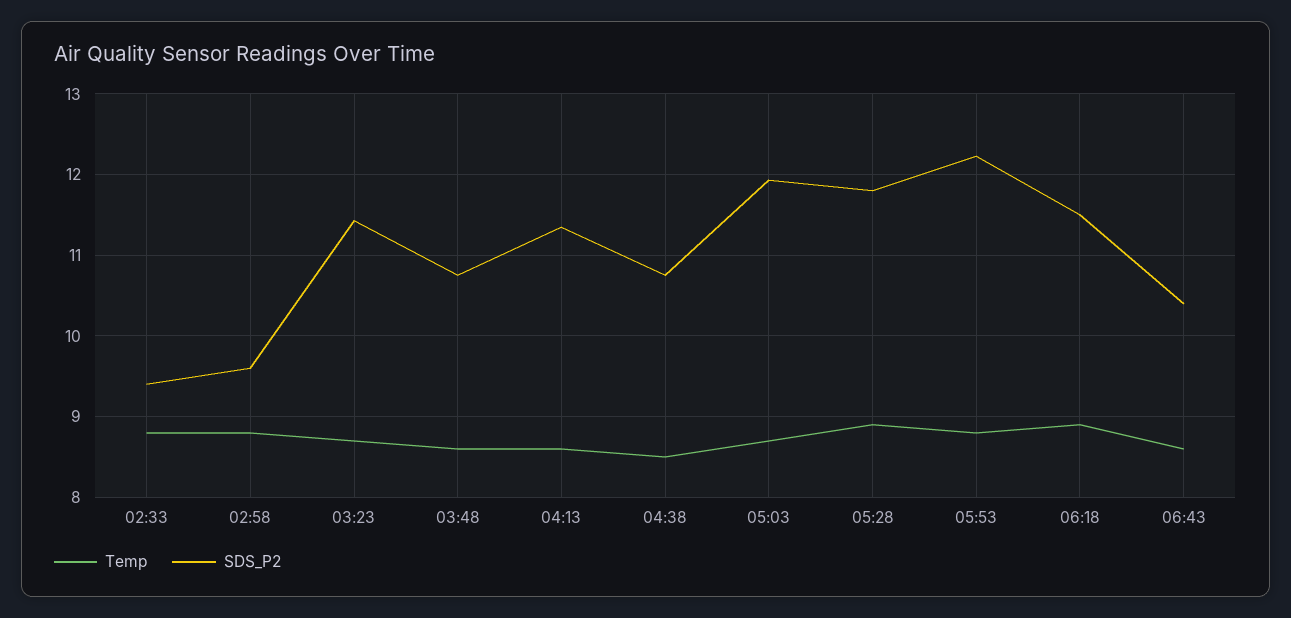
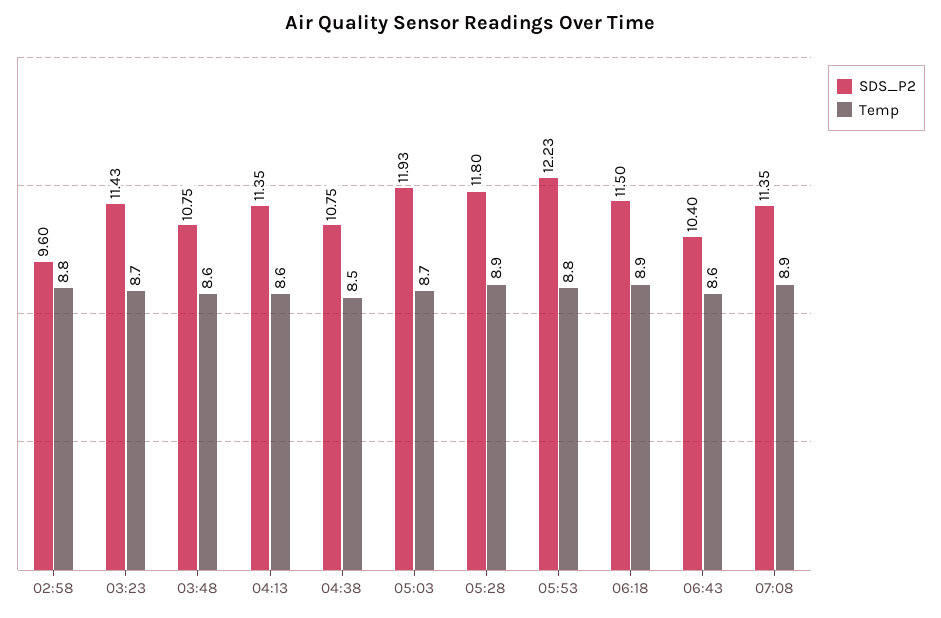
Temp, 02:33: 8.8 -> none
SDS_P2, 02:33: 9.4 -> none
SDS_P2, 07:08: none -> 11.35
Temp, 07:08: none -> 8.9

